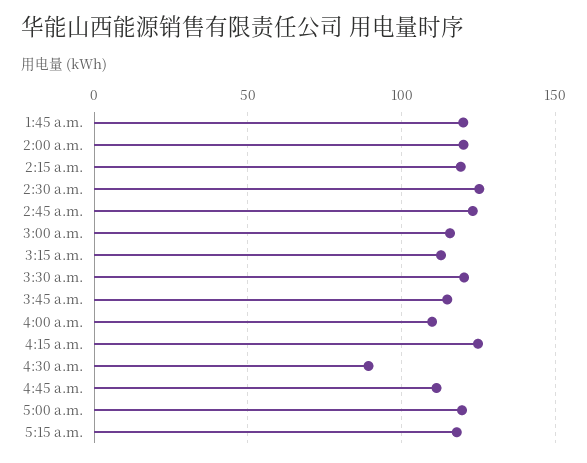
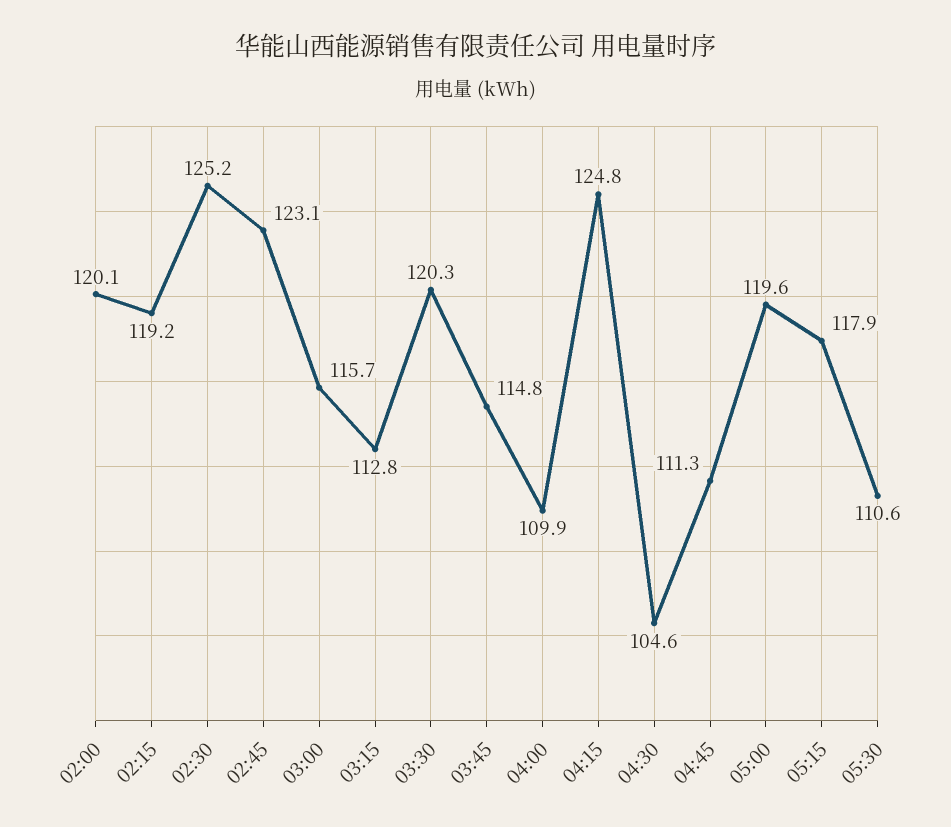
1:45 a.m.: 120 -> none
4:30 a.m.: 90 -> 104.6
05:30: none -> 110.6

